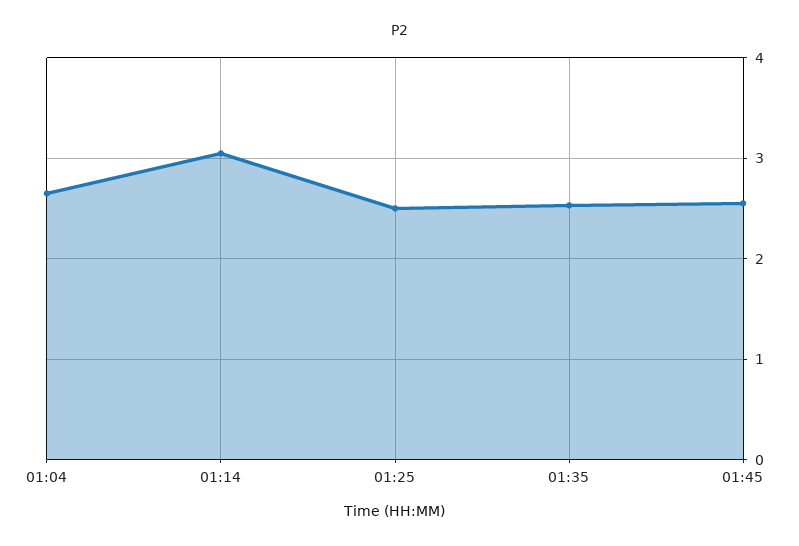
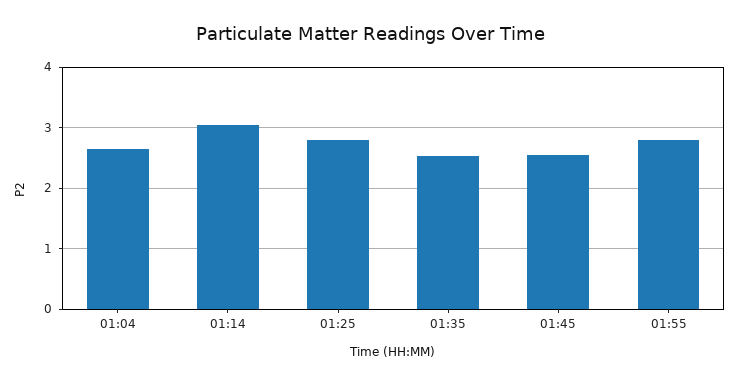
01:25: 2.5 -> 2.8
01:55: none -> 2.8

